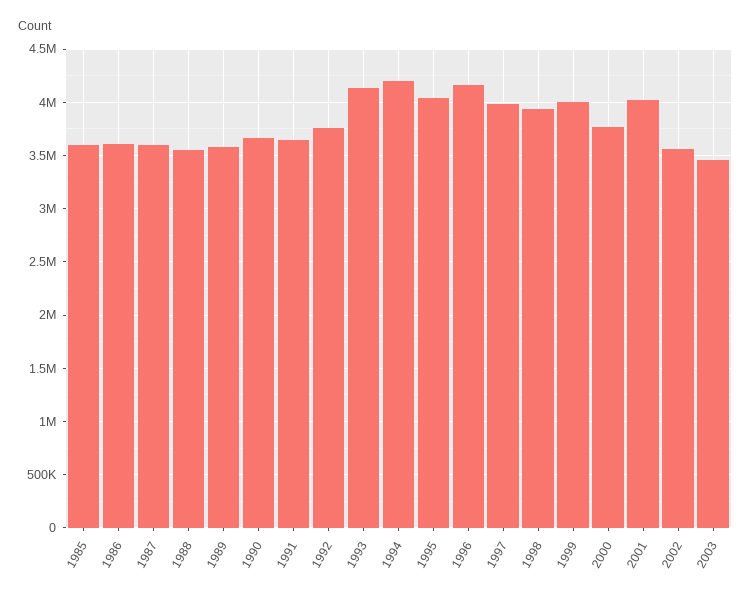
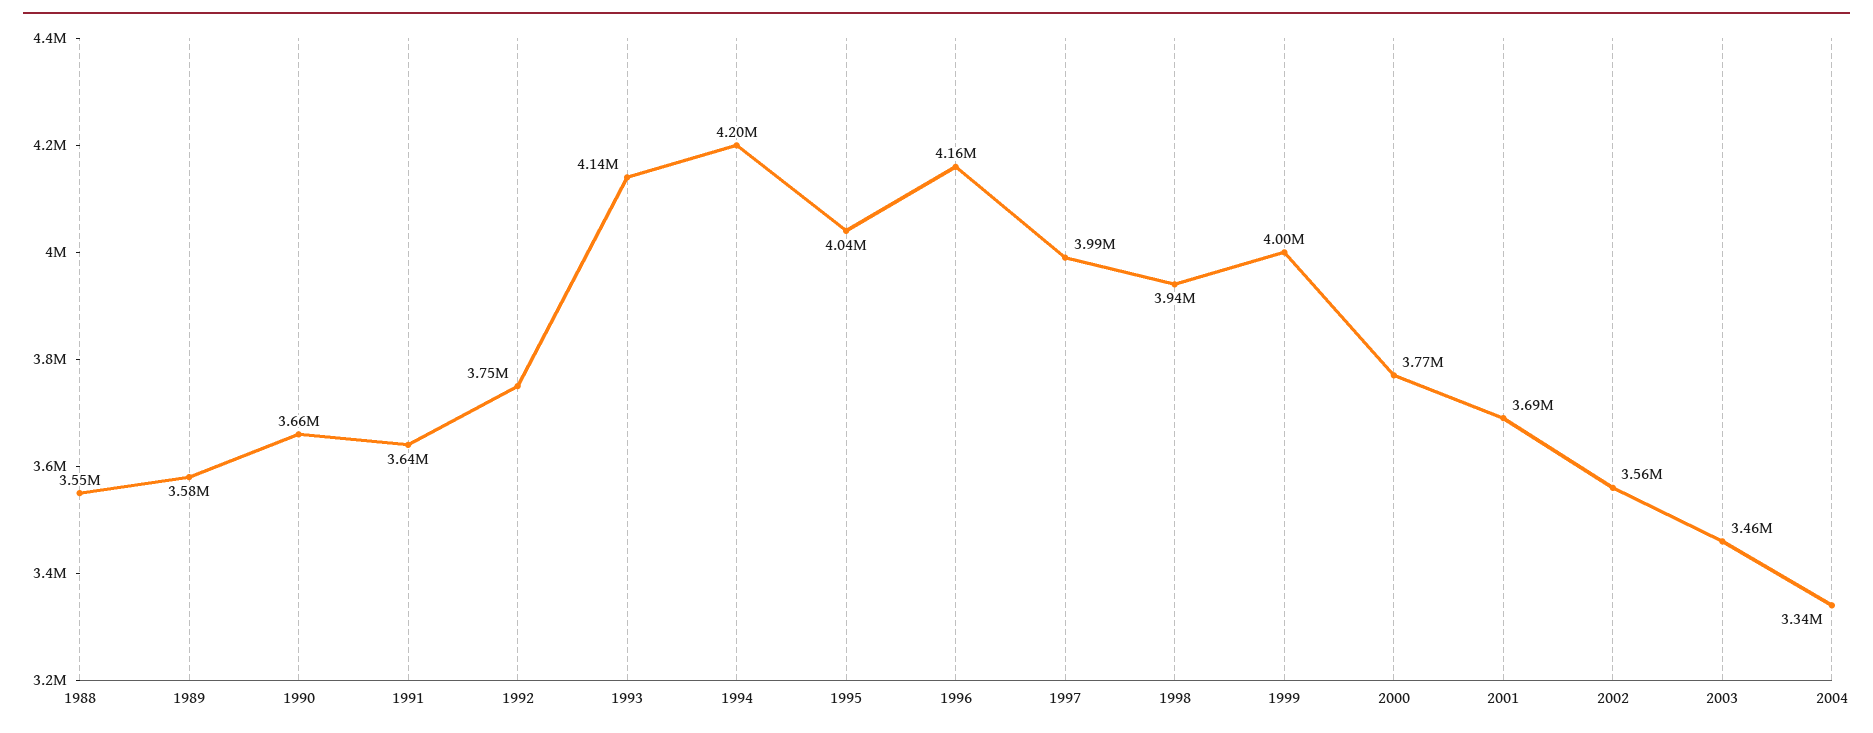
1985: 3600000 -> none
1986: 3600000 -> none
1987: 3600000 -> none
2001: 4000000 -> 3690000
2004: none -> 3340000

